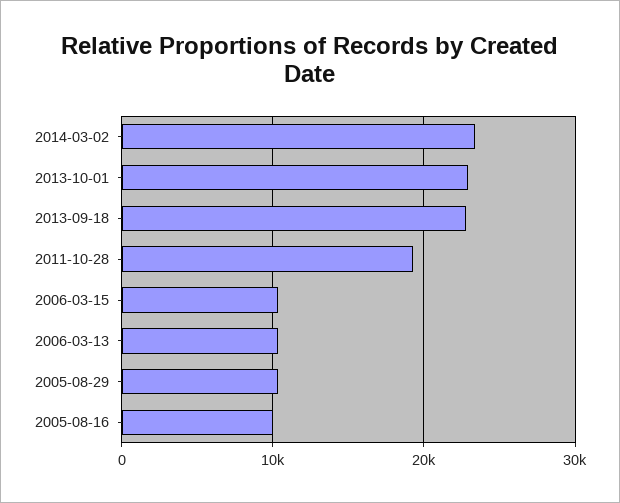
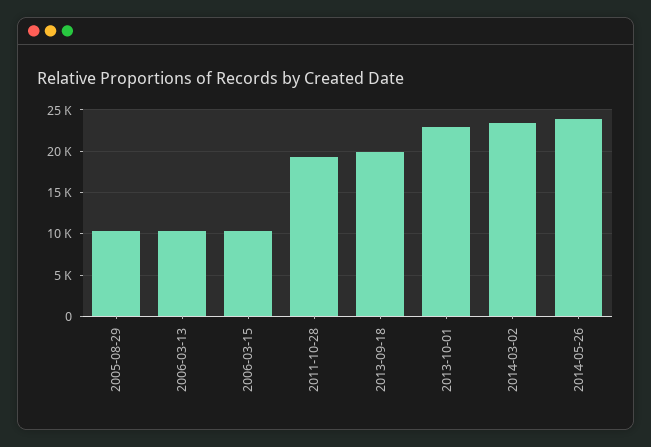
2013-09-18: 23000 -> 20000
2005-08-16: 10000 -> none
2014-05-26: none -> 24000

